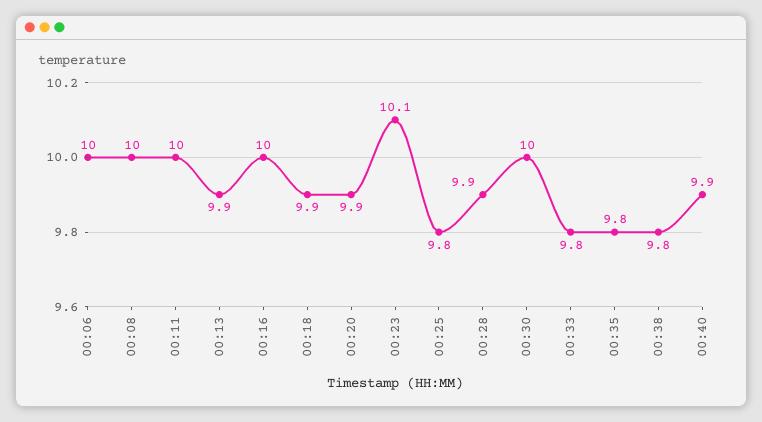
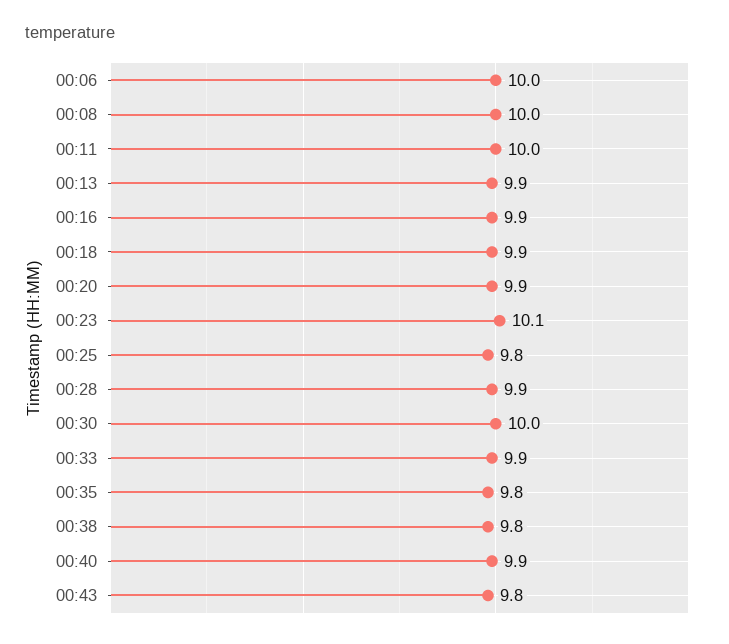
00:16: 10 -> 9.9
00:33: 9.8 -> 9.9
00:43: none -> 9.8

